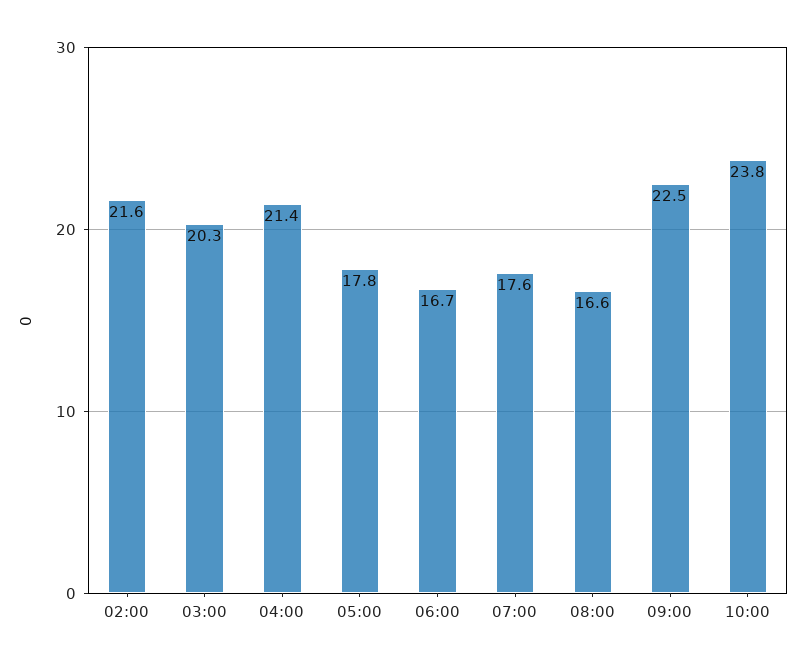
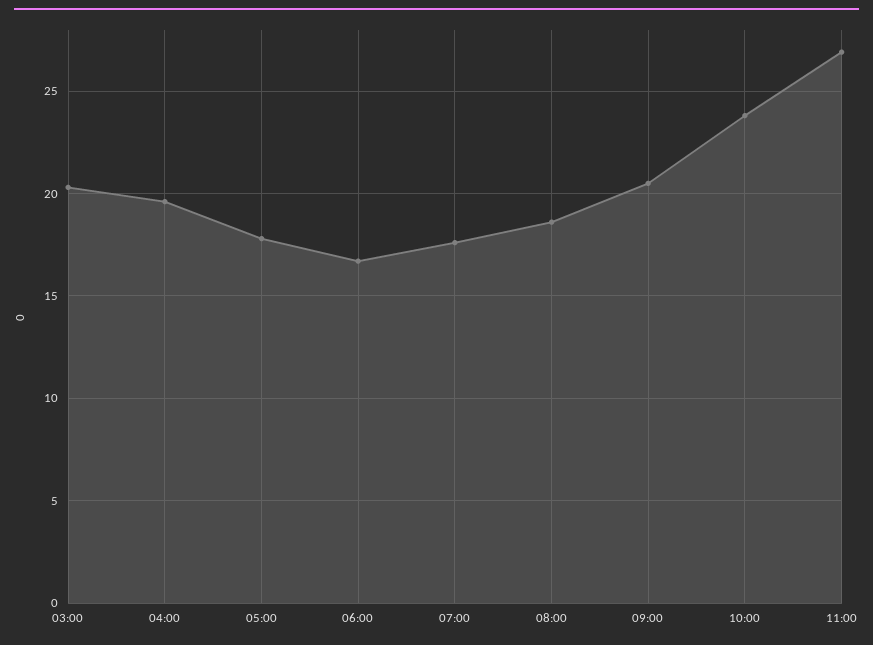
02:00: 21.6 -> none
04:00: 21.4 -> 19.5
08:00: 16.6 -> 18.5
09:00: 22.5 -> 20.5
11:00: none -> 27

